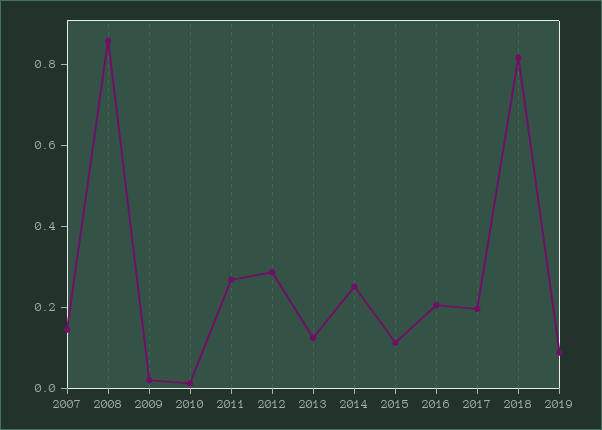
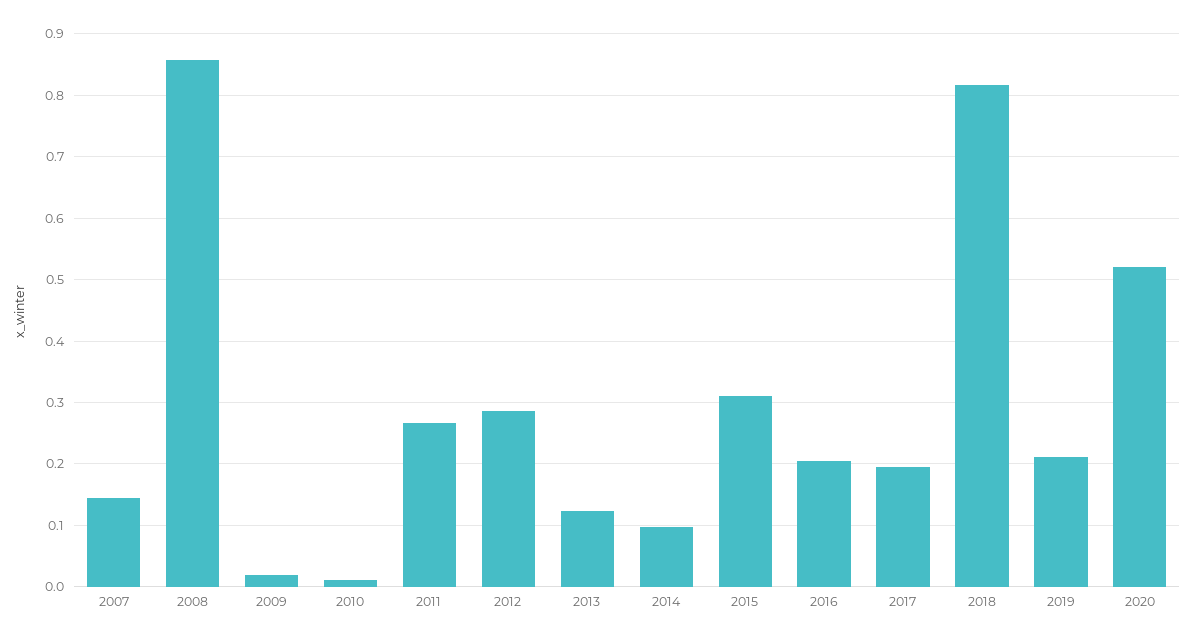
2014: 0.25 -> 0.1
2015: 0.1 -> 0.31
2019: 0.1 -> 0.21
2020: none -> 0.52

